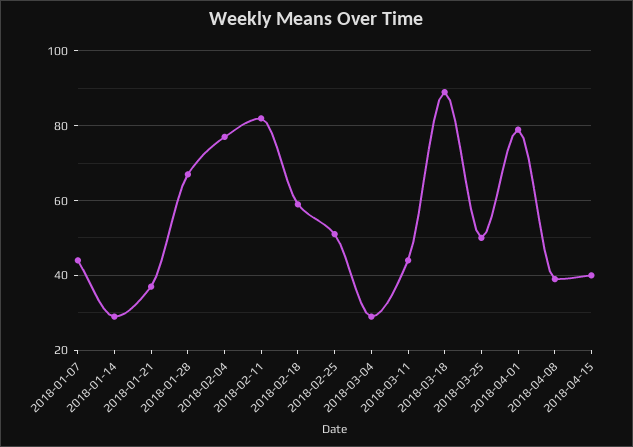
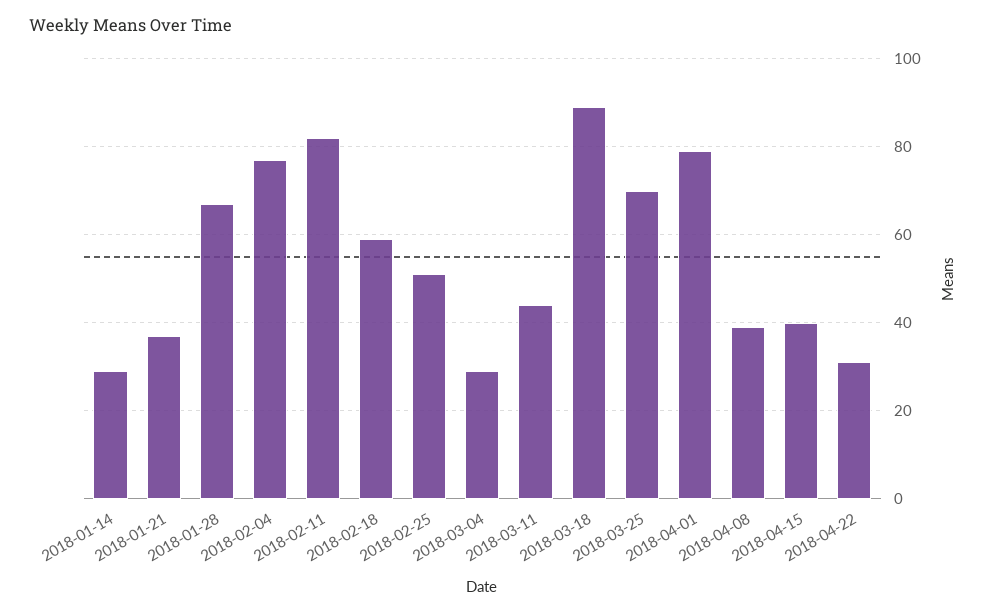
2018-01-07: 45 -> none
2018-03-25: 50 -> 70
2018-04-22: none -> 30

